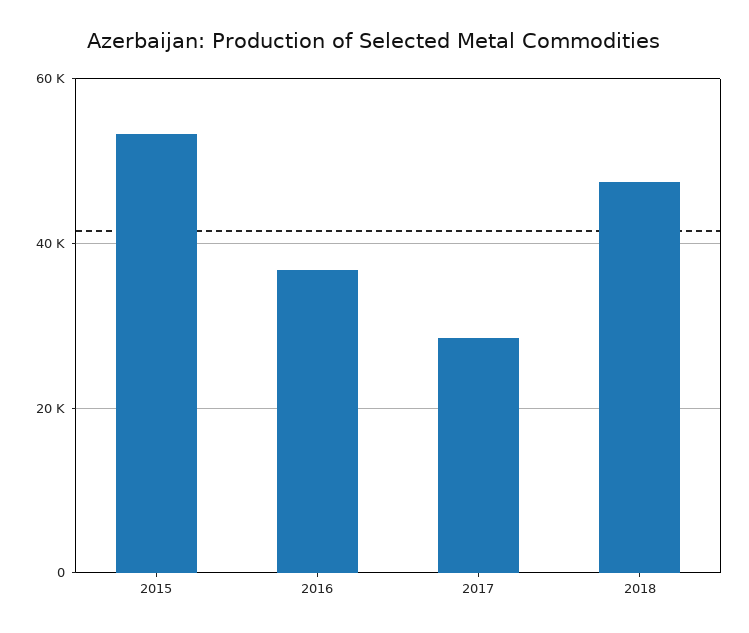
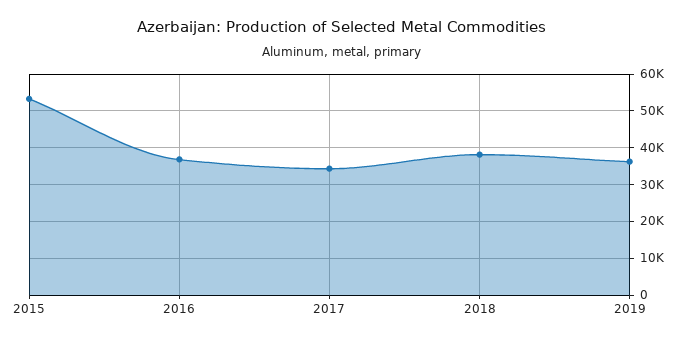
2017: 28000 -> 34000
2018: 48000 -> 38000
2019: none -> 36000

